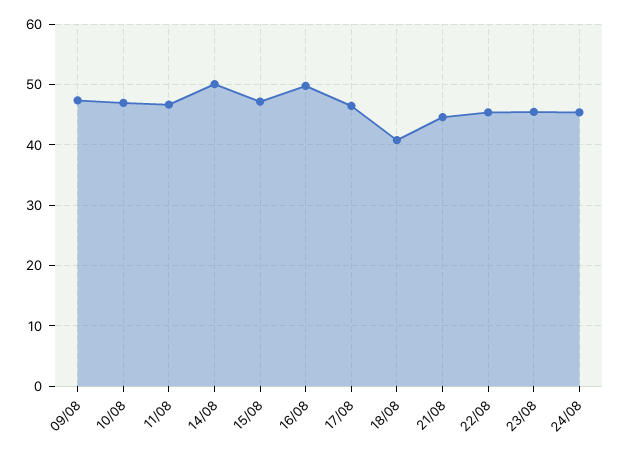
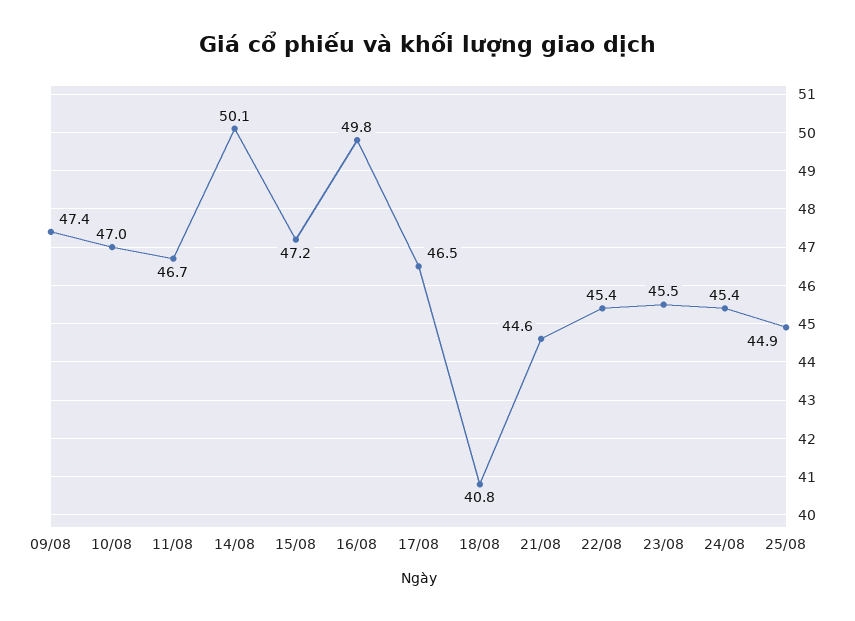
25/08: none -> 44.9

